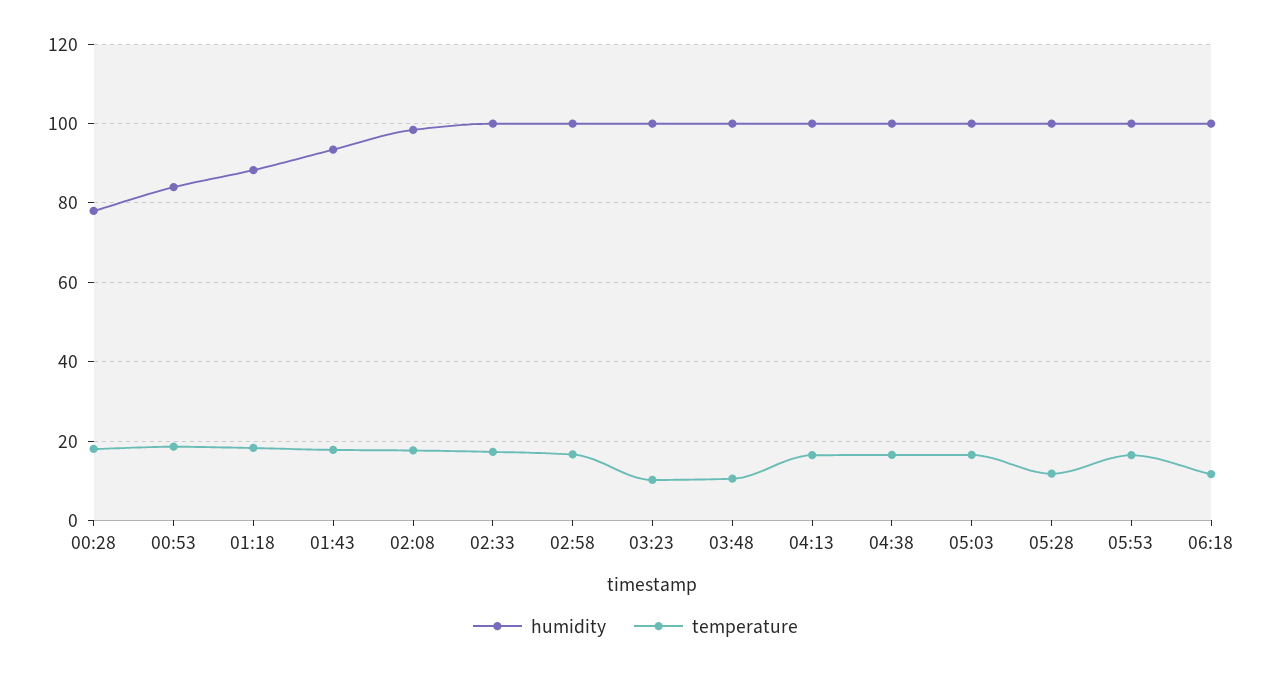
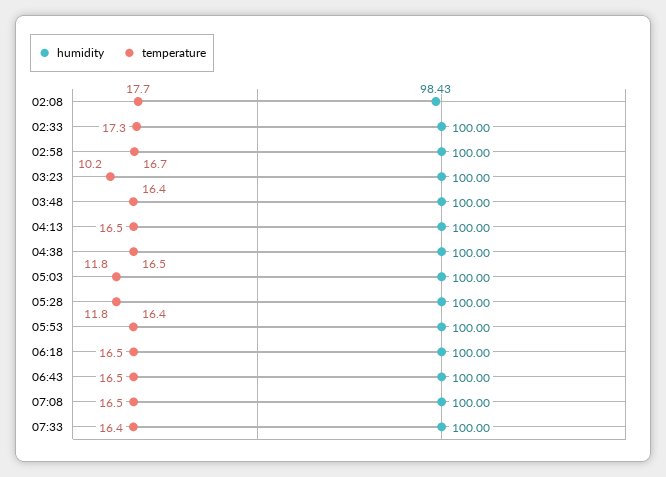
humidity, 00:28: 78 -> none
temperature, 00:28: 18 -> none
humidity, 00:53: 84 -> none
temperature, 00:53: 18 -> none
humidity, 01:18: 88 -> none
temperature, 01:18: 18 -> none
humidity, 01:43: 94 -> none
temperature, 01:43: 18 -> none
temperature, 03:48: 10 -> 16.4
temperature, 05:03: 16 -> 11.8
temperature, 06:18: 12 -> 16.5
humidity, 06:43: none -> 100
temperature, 06:43: none -> 16.5
humidity, 07:08: none -> 100
temperature, 07:08: none -> 16.5
humidity, 07:33: none -> 100
temperature, 07:33: none -> 16.4

